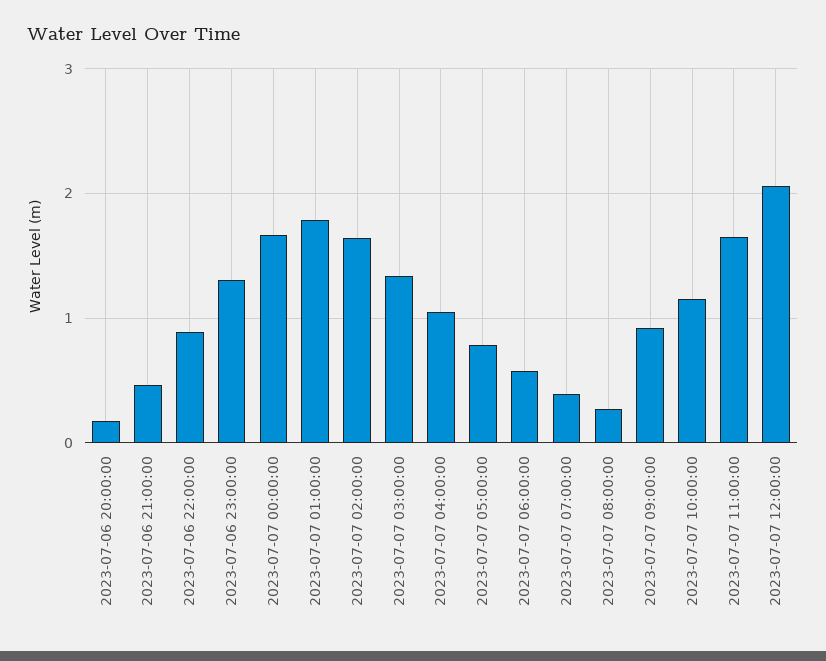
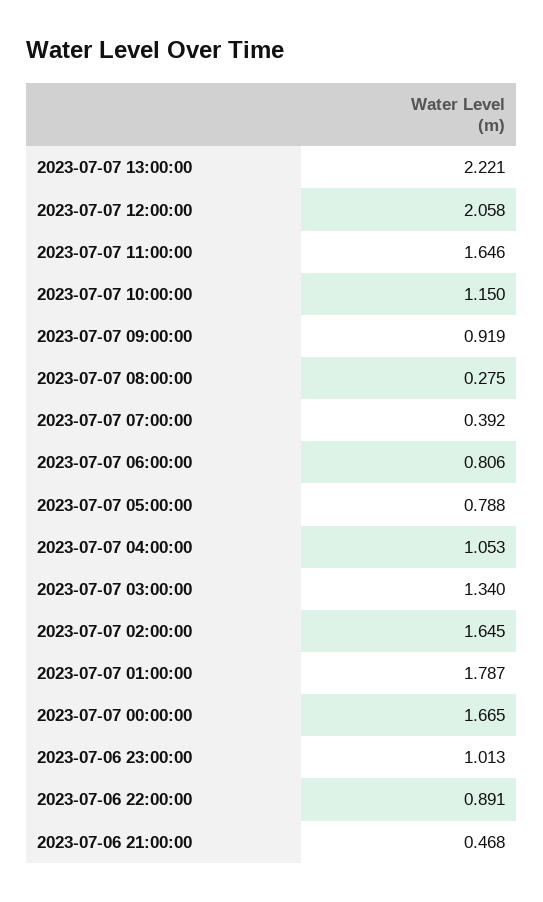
2023-07-06 20:00:00: 0.2 -> none
2023-07-06 23:00:00: 1.3 -> 1.013
2023-07-07 06:00:00: 0.6 -> 0.806
2023-07-07 13:00:00: none -> 2.221

